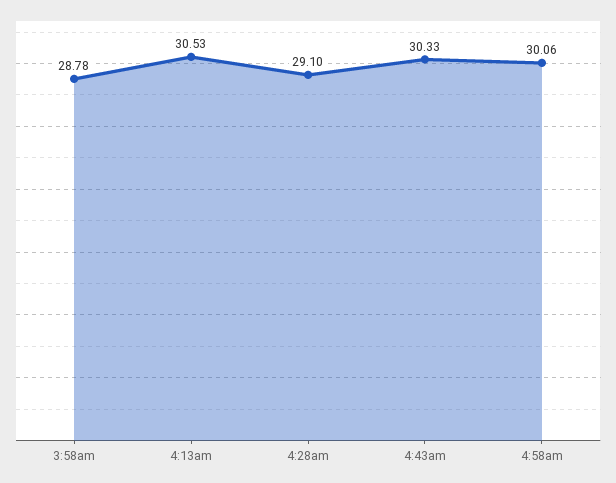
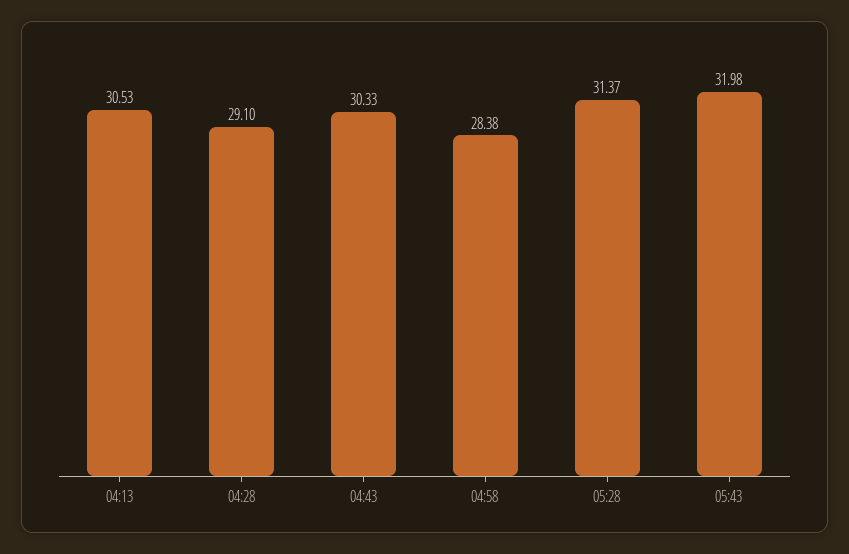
3:58am: 28.78 -> none
4:58am: 30.06 -> 28.38
05:28: none -> 31.37
05:43: none -> 31.98

